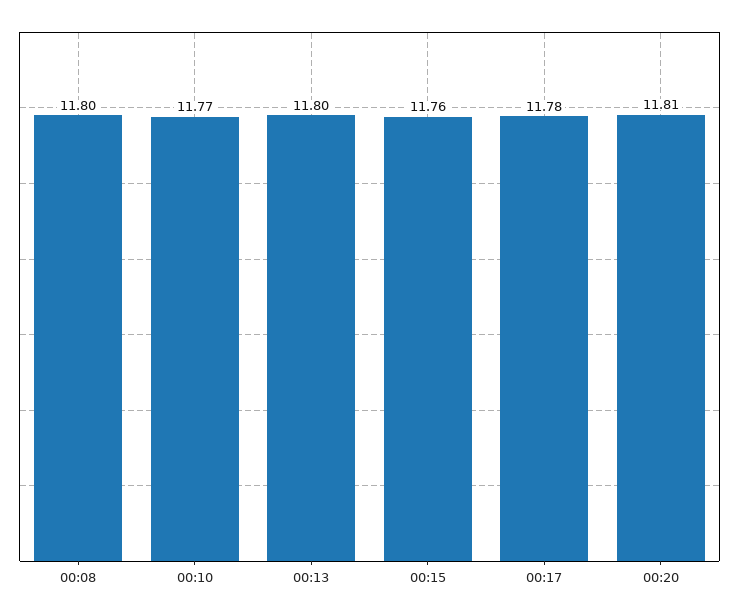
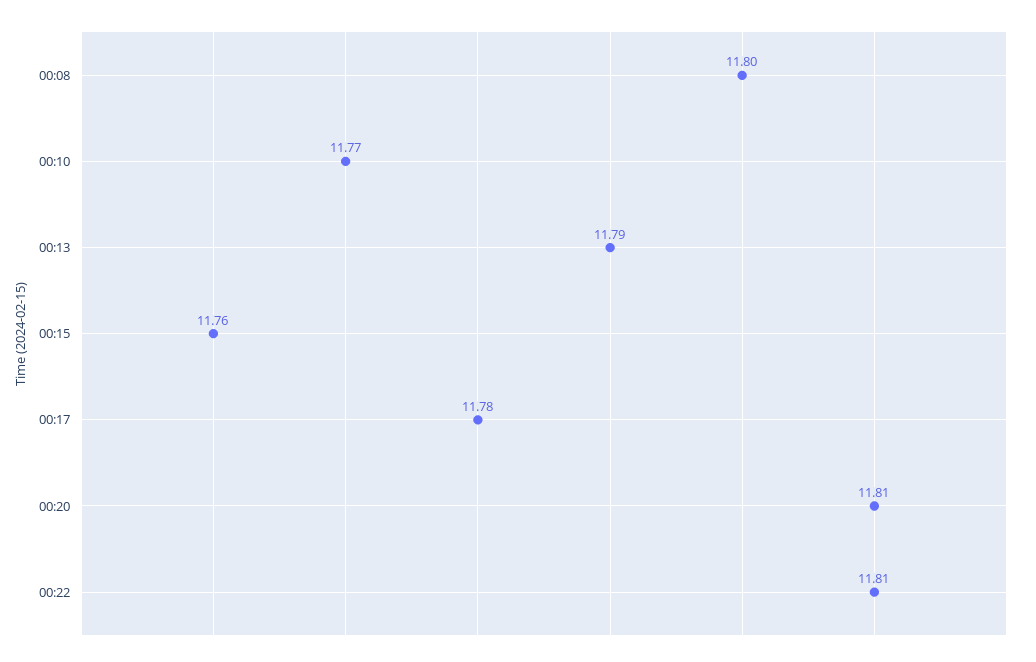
00:13: 11.8 -> 11.79
00:22: none -> 11.81

